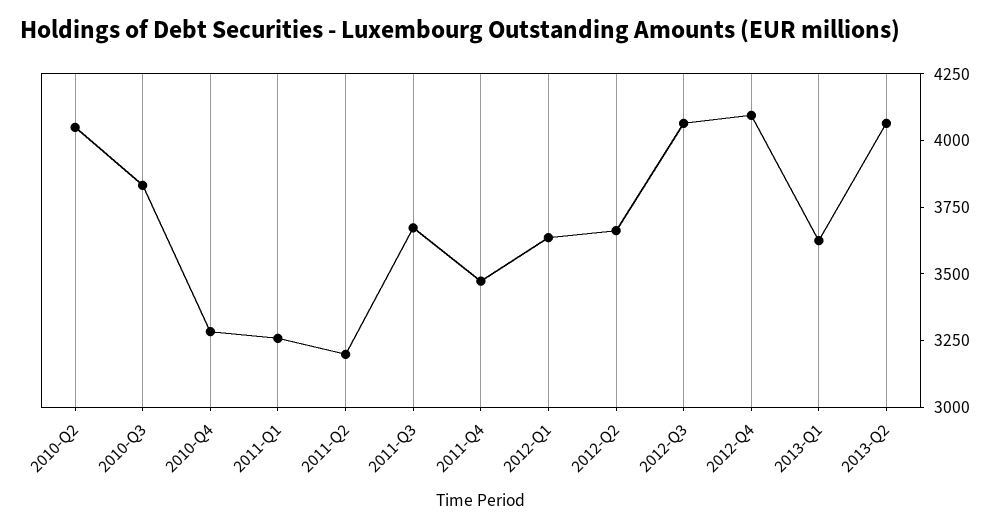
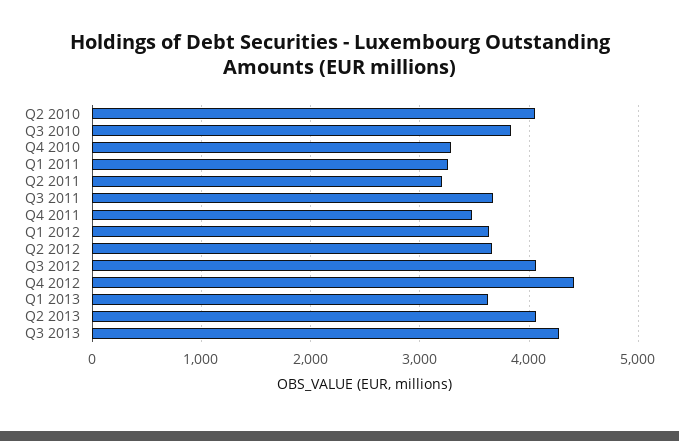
2012-Q4: 4100 -> 4400
Q3 2013: none -> 4300

